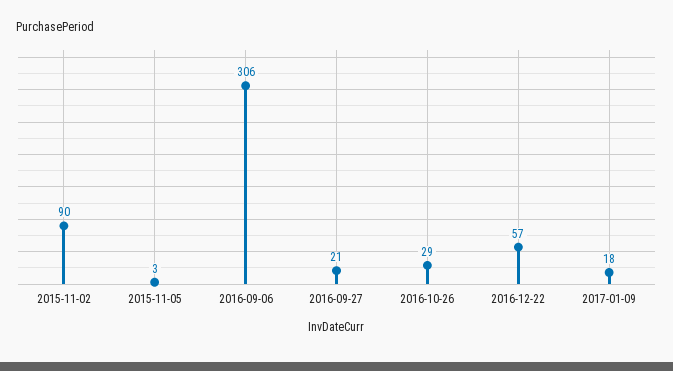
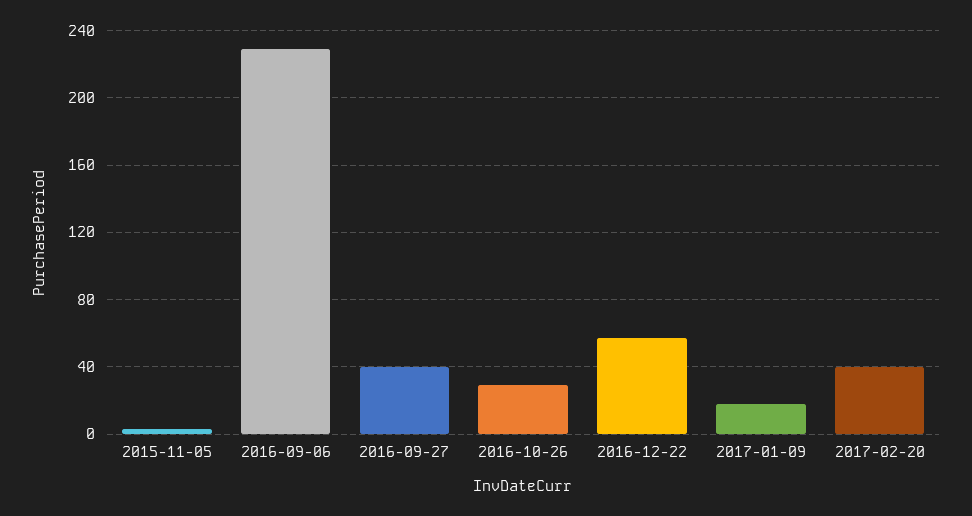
2015-11-02: 90 -> none
2016-09-06: 306 -> 230
2016-09-27: 21 -> 40
2017-02-20: none -> 40

